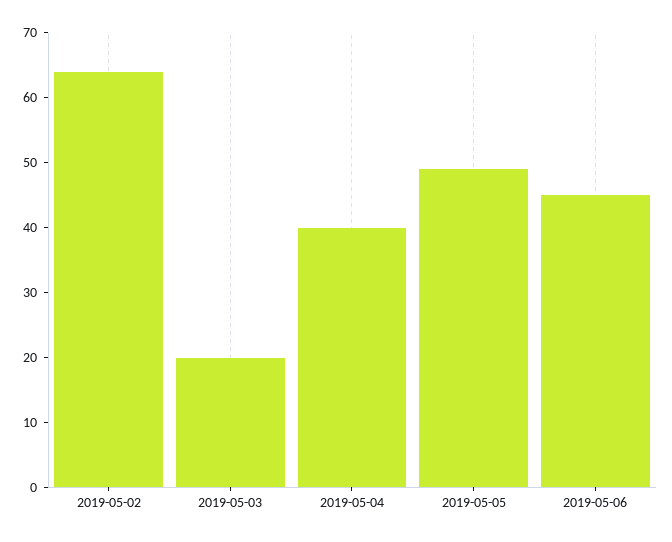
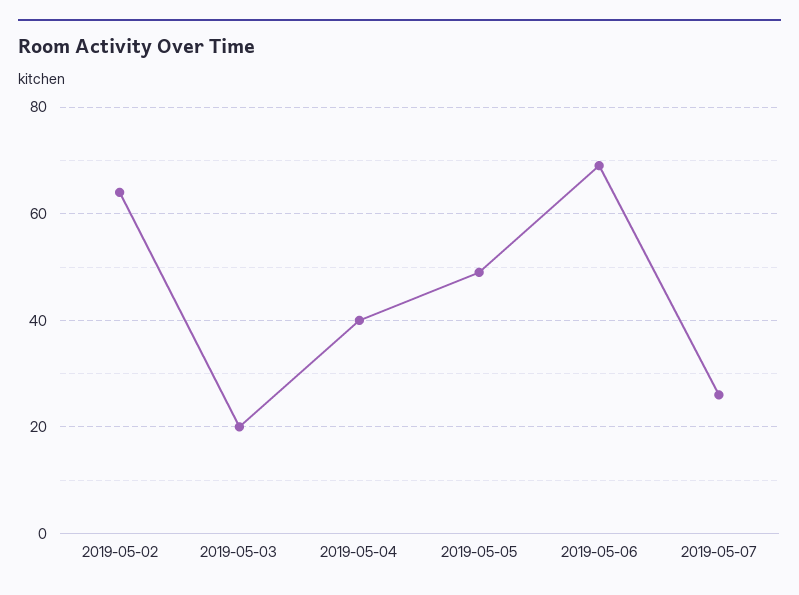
2019-05-06: 45 -> 70
2019-05-07: none -> 25

